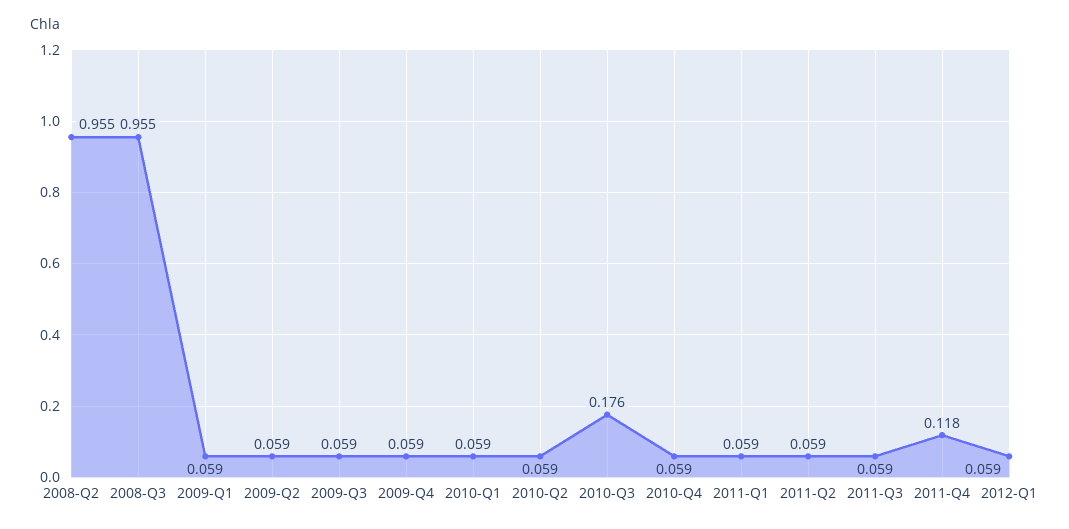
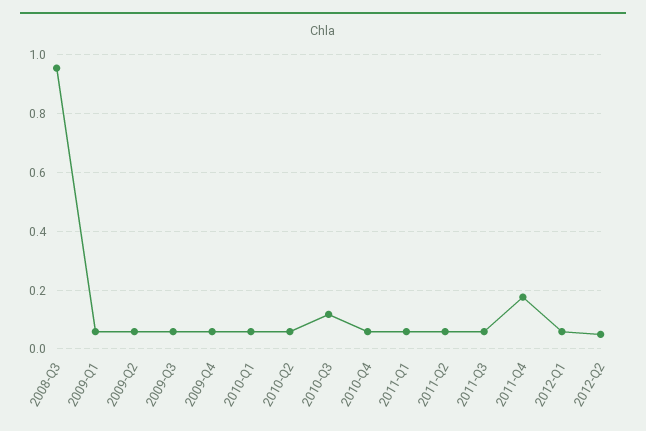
2008-Q2: 0.955 -> none
2010-Q3: 0.176 -> 0.125
2011-Q4: 0.118 -> 0.175
2012-Q2: none -> 0.05

